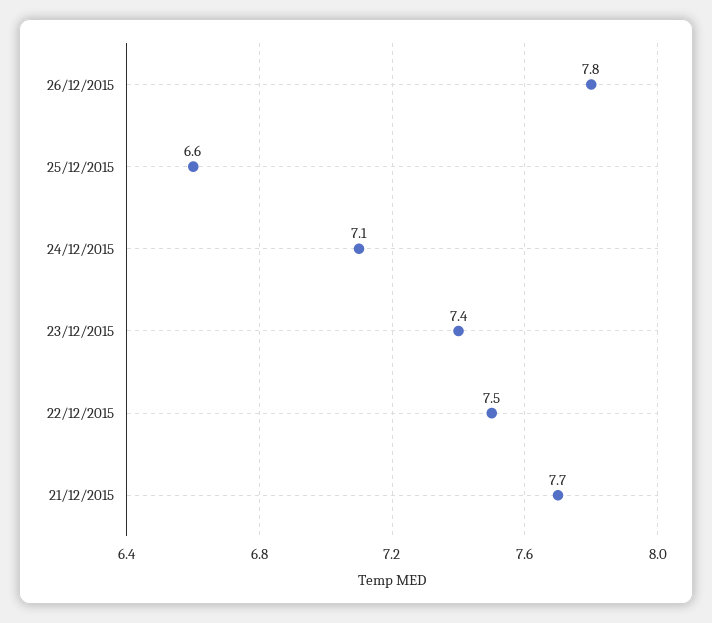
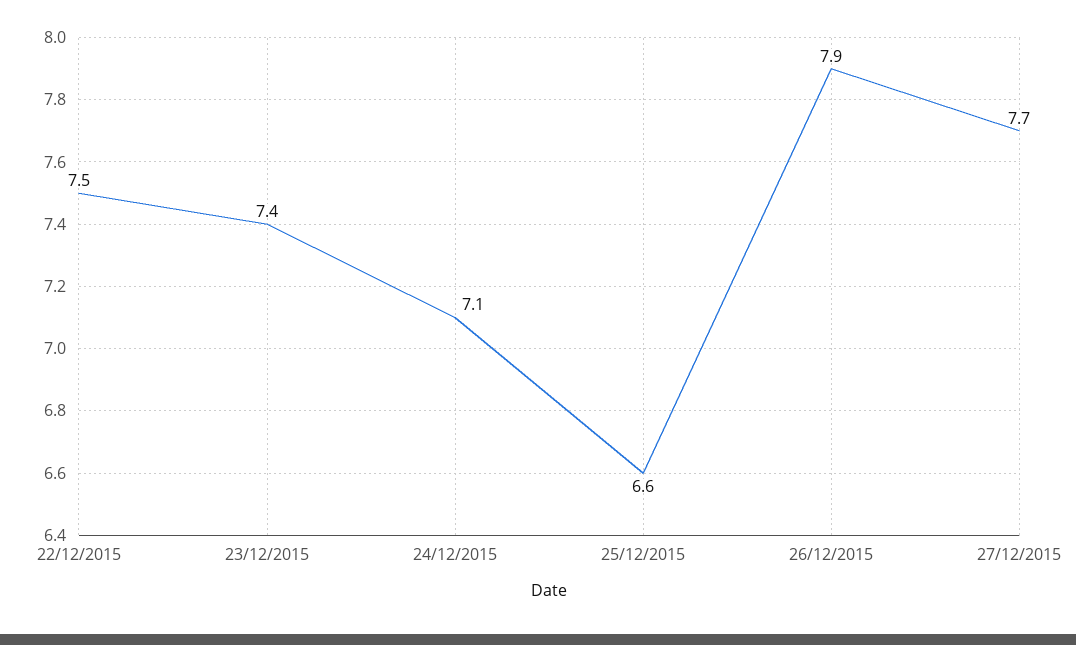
26/12/2015: 7.8 -> 7.9
21/12/2015: 7.7 -> none
27/12/2015: none -> 7.7

